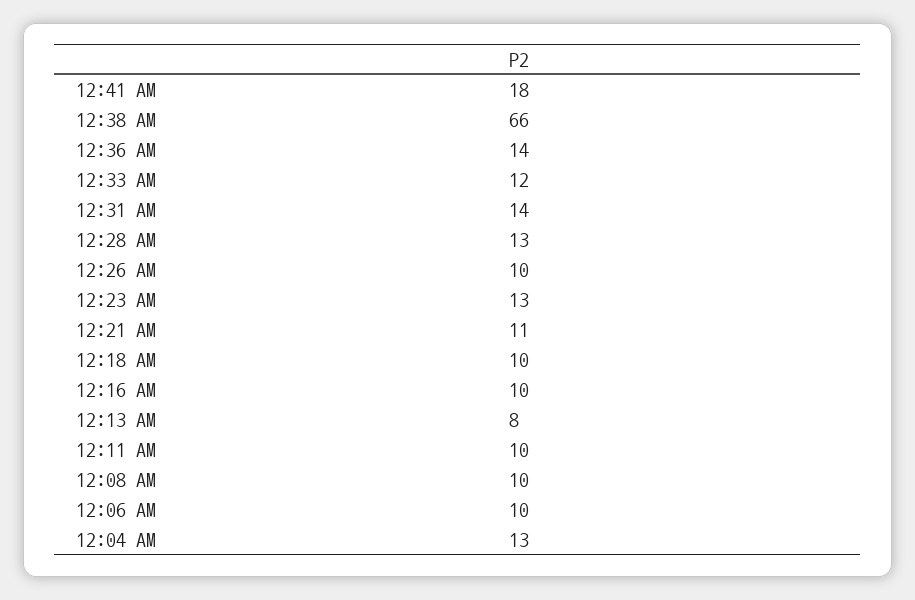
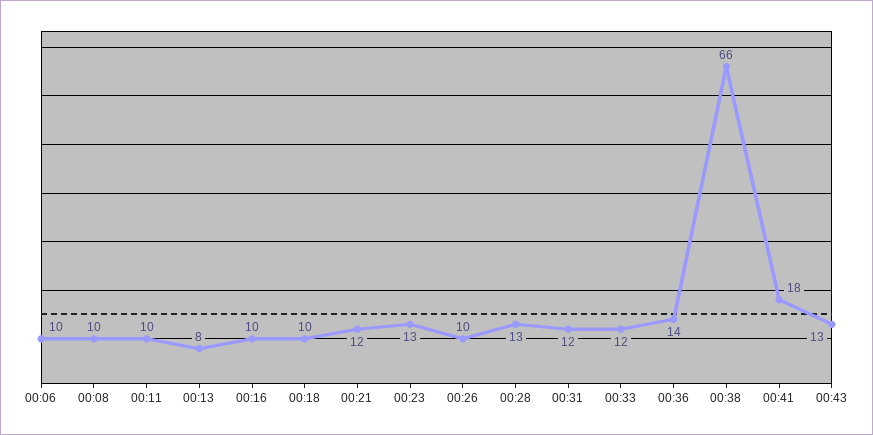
12:31 AM: 14 -> 12
12:21 AM: 11 -> 12
12:04 AM: 13 -> none
00:43: none -> 13

